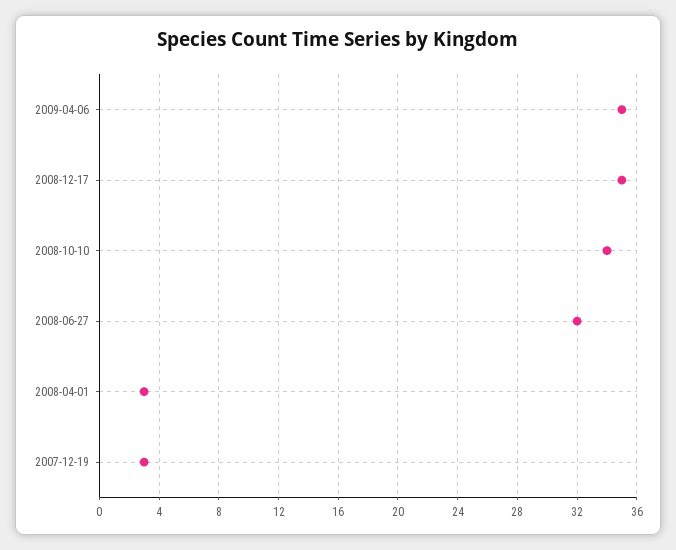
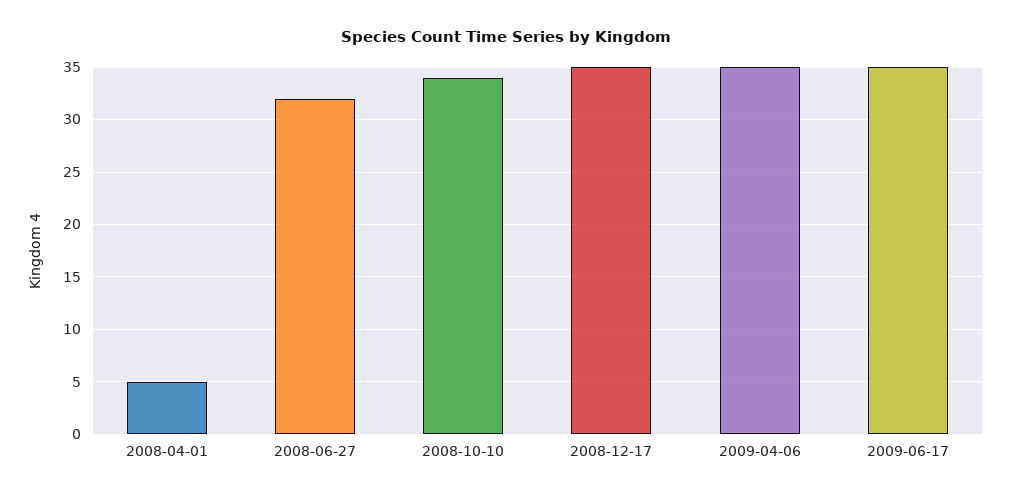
2008-04-01: 3 -> 5
2007-12-19: 3 -> none
2009-06-17: none -> 35

